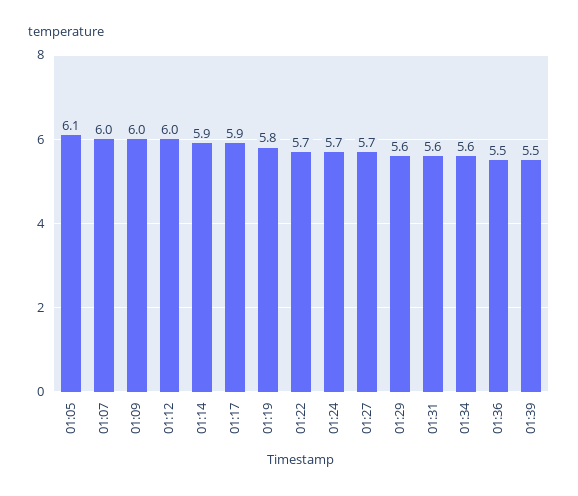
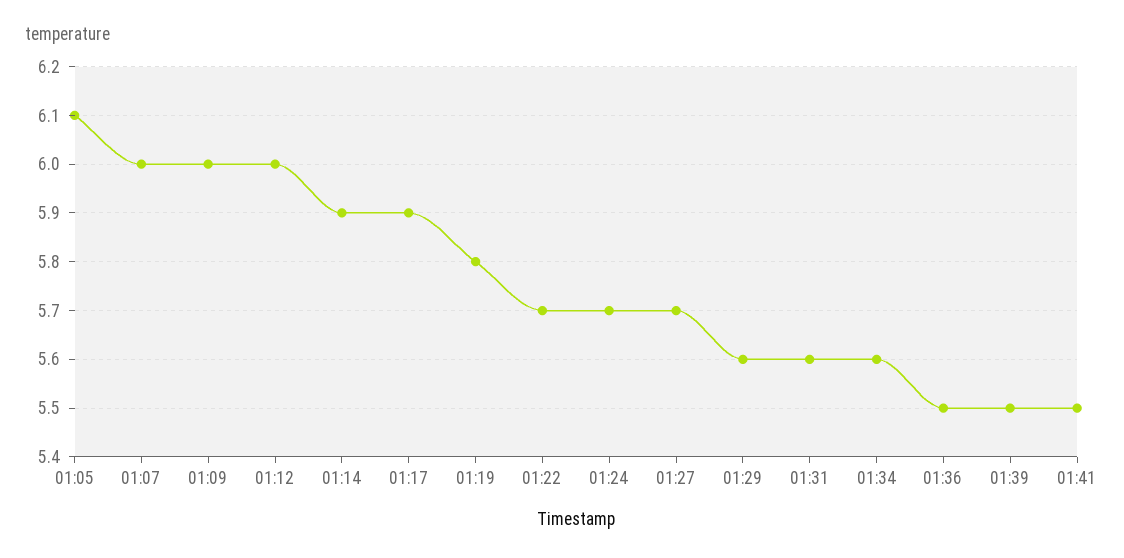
01:41: none -> 5.5

